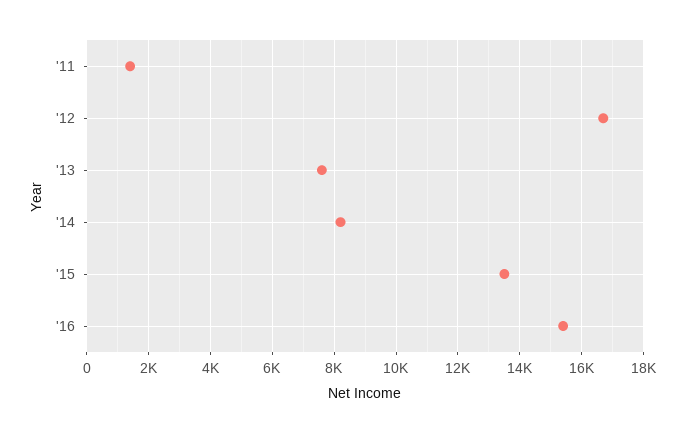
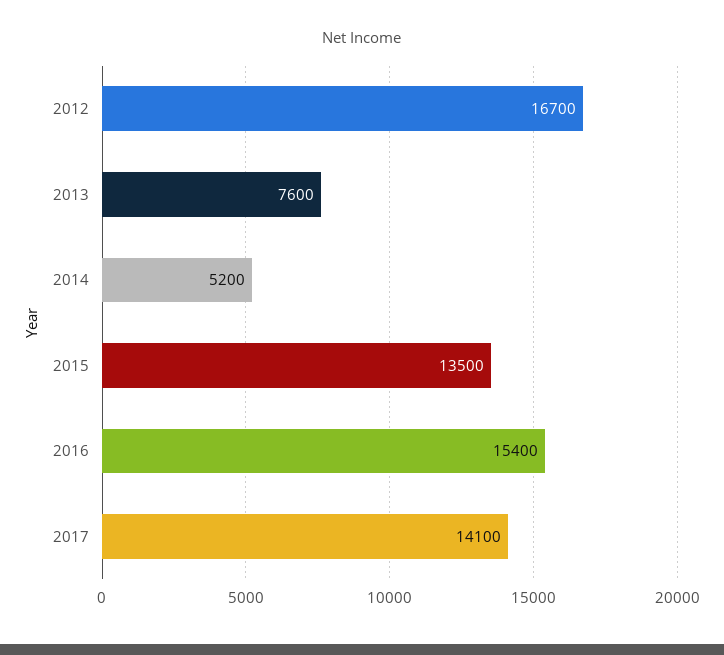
'11: 1400 -> none
'14: 8200 -> 5200
2017: none -> 14100

